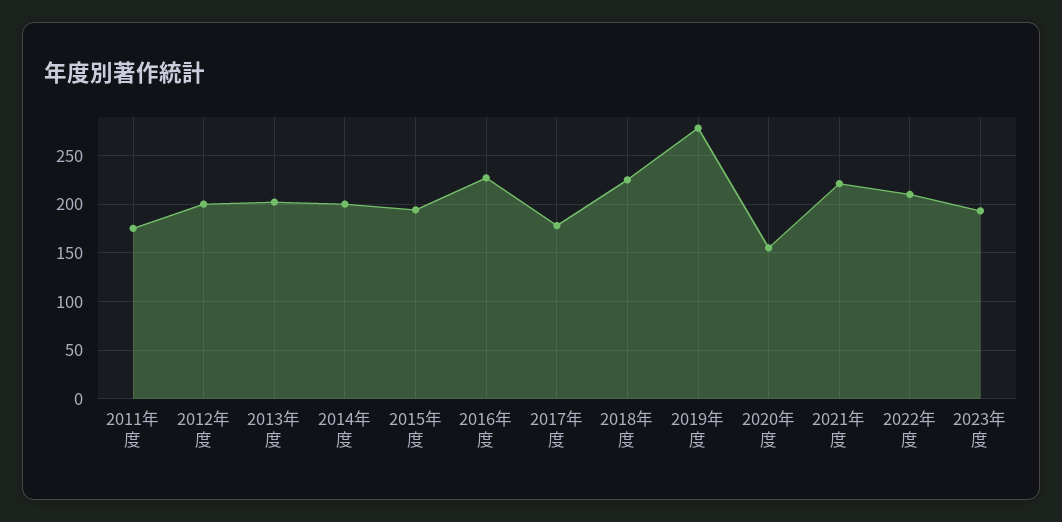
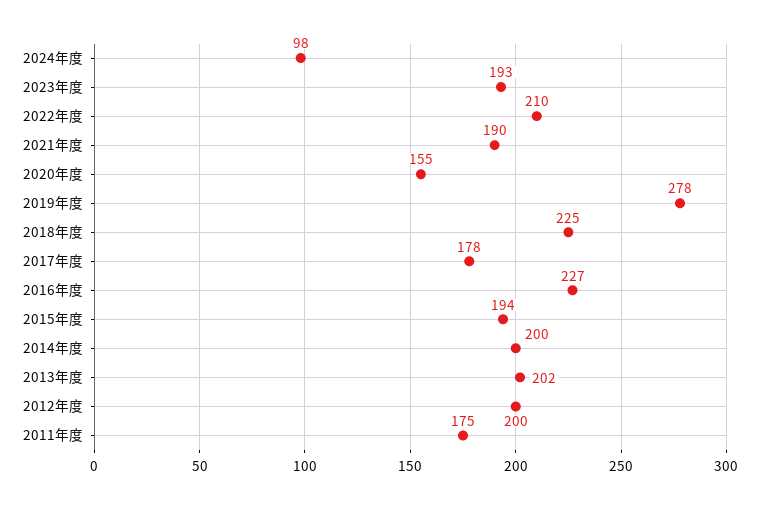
2021年度: 220 -> 190
2024年度: none -> 98

